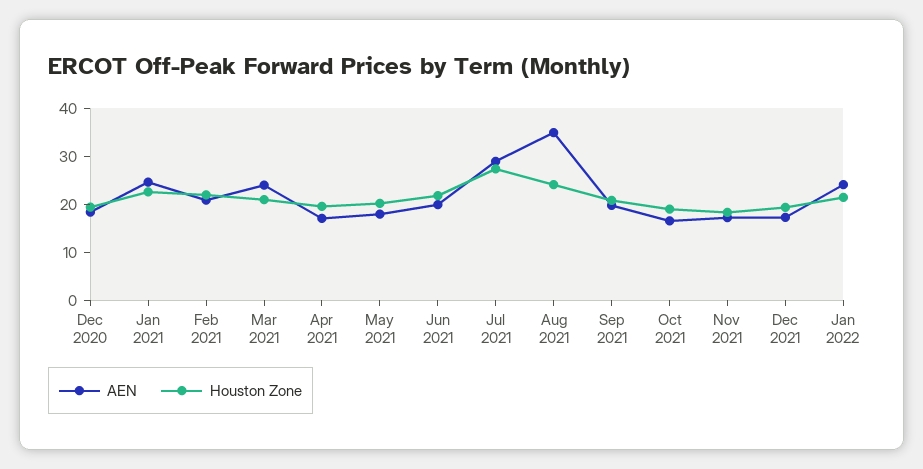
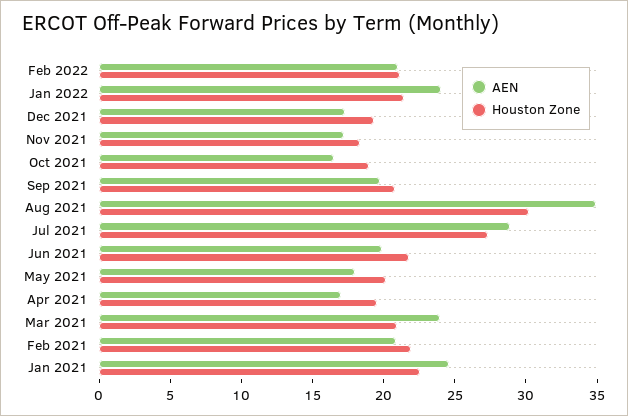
AEN, Dec 2020: 18 -> none
Houston Zone, Dec 2020: 20 -> none
Houston Zone, Aug 2021: 24 -> 30
AEN, Feb 2022: none -> 21
Houston Zone, Feb 2022: none -> 21

